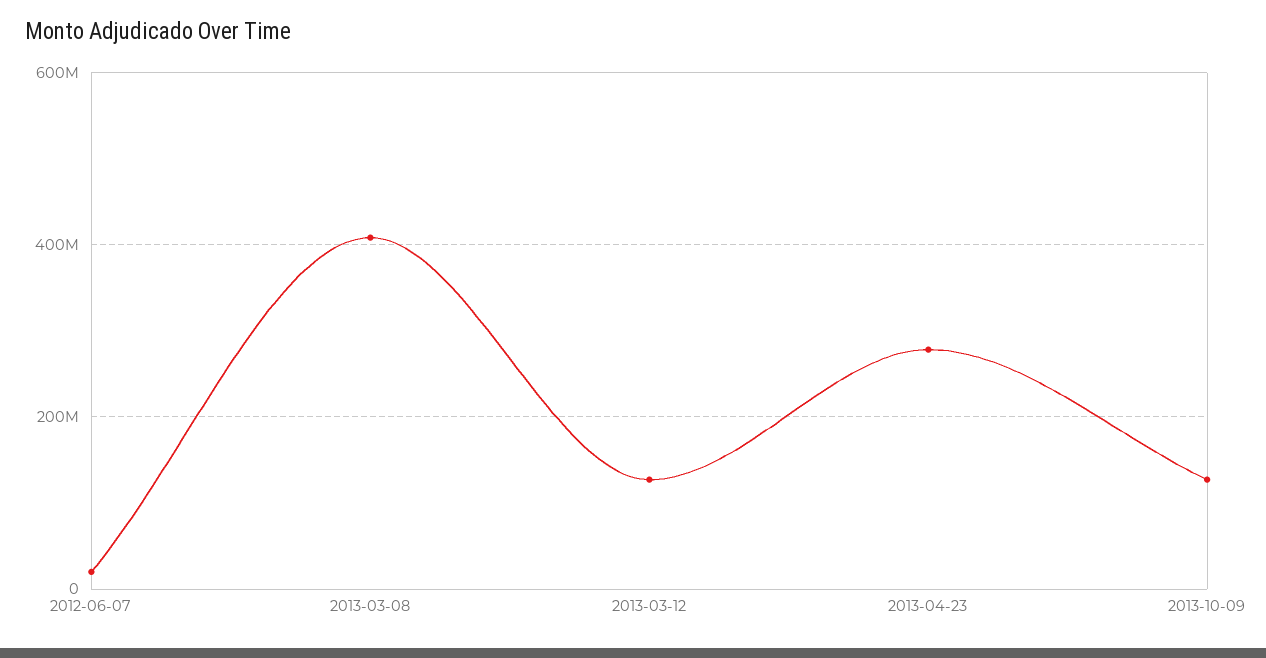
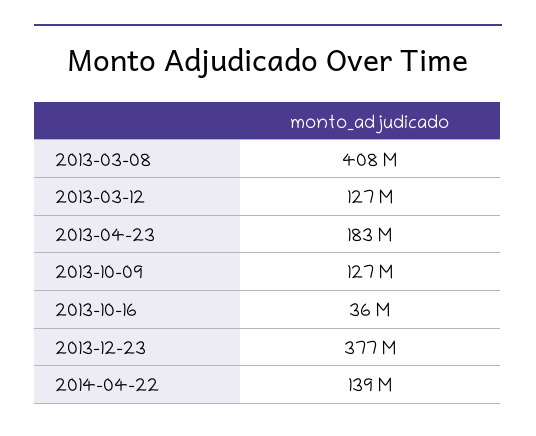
2012-06-07: 20000000 -> none
2013-04-23: 280000000 -> 183000000
2013-10-16: none -> 36000000
2013-12-23: none -> 377000000
2014-04-22: none -> 139000000

